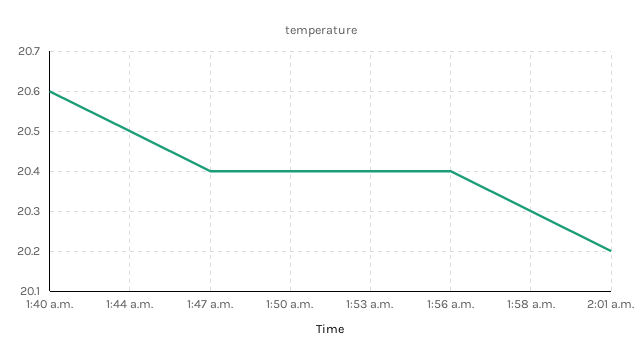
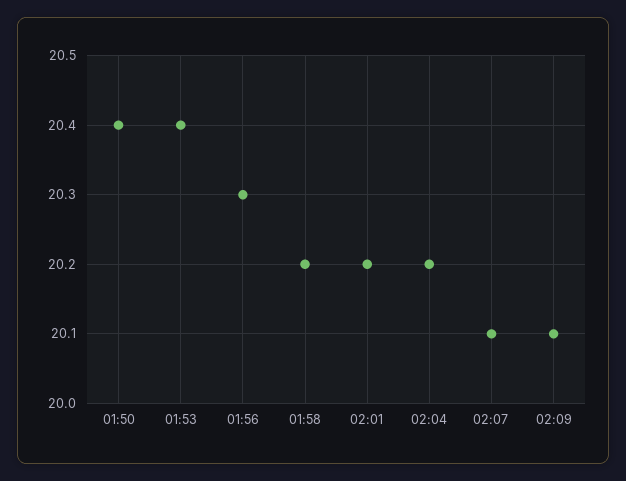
1:40 a.m.: 20.6 -> none
1:44 a.m.: 20.5 -> none
1:47 a.m.: 20.4 -> none
1:56 a.m.: 20.4 -> 20.3
1:58 a.m.: 20.3 -> 20.2
02:04: none -> 20.2
02:07: none -> 20.1
02:09: none -> 20.1

